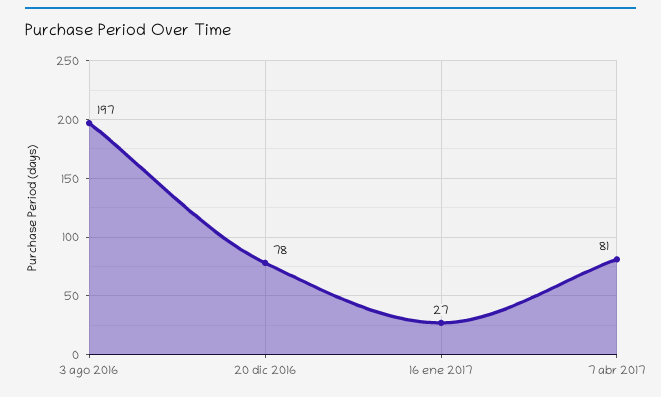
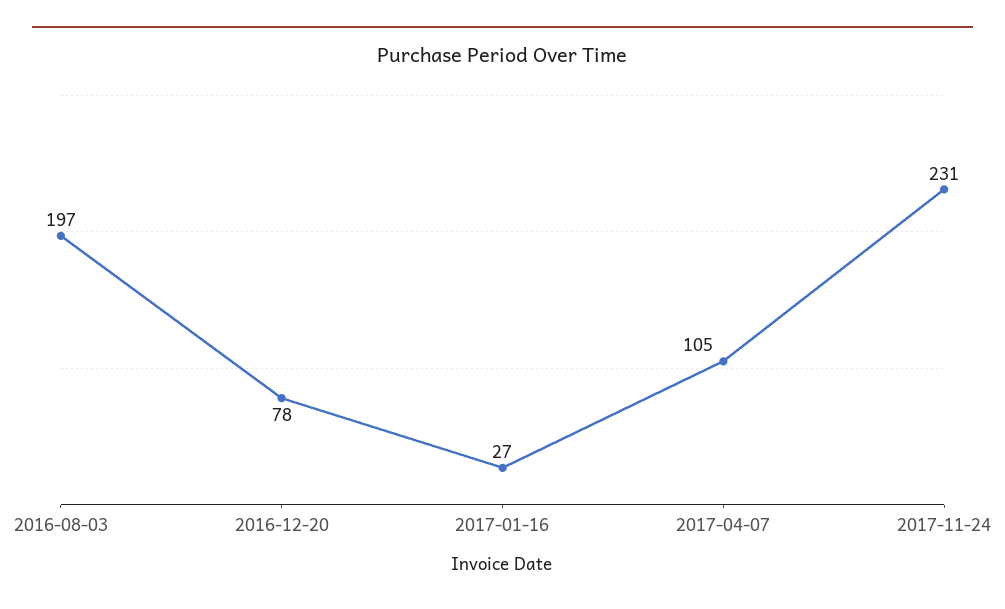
7 abr 2017: 81 -> 105
2017-11-24: none -> 231

